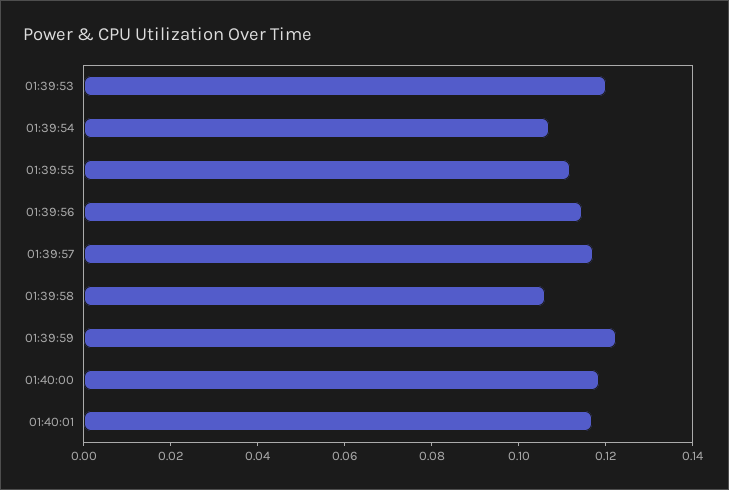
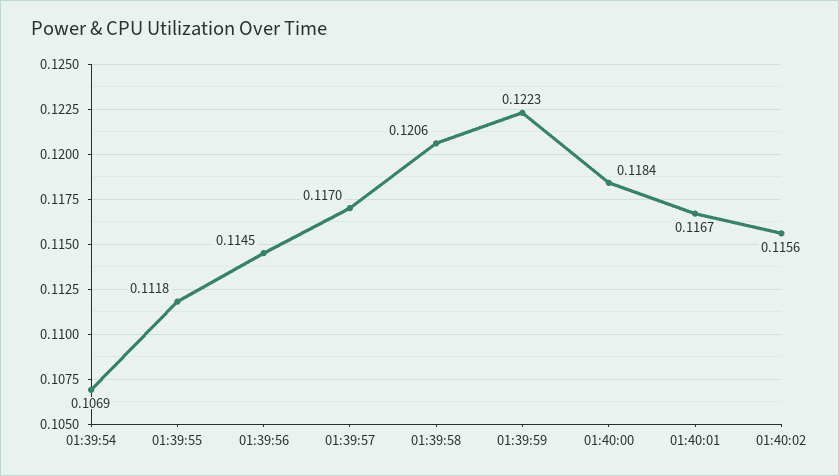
01:39:53: 0.12 -> none
01:39:58: 0.105 -> 0.1206
01:40:02: none -> 0.1156

